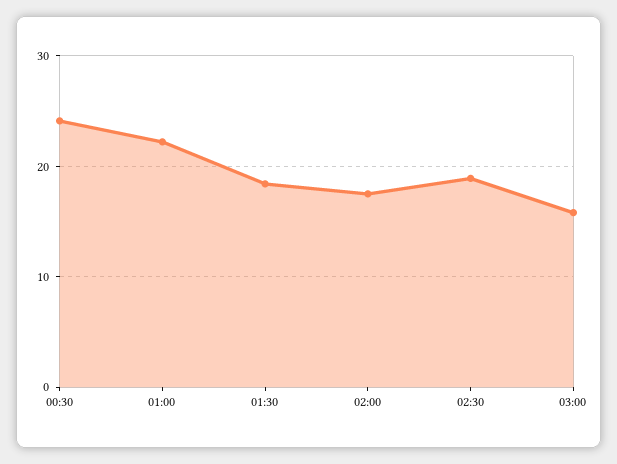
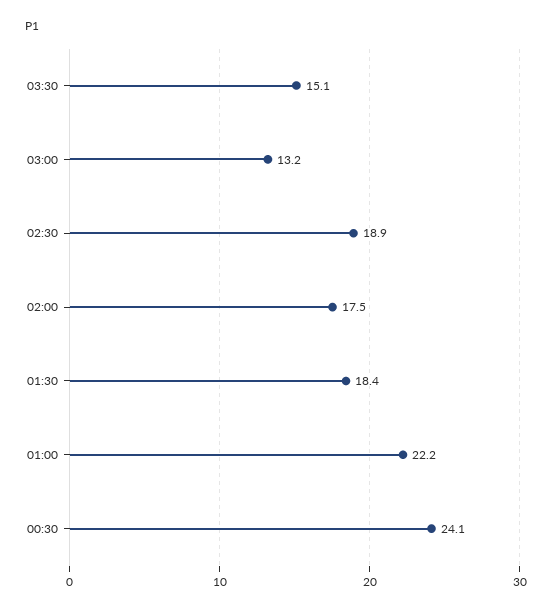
03:00: 16 -> 13.2
03:30: none -> 15.1

